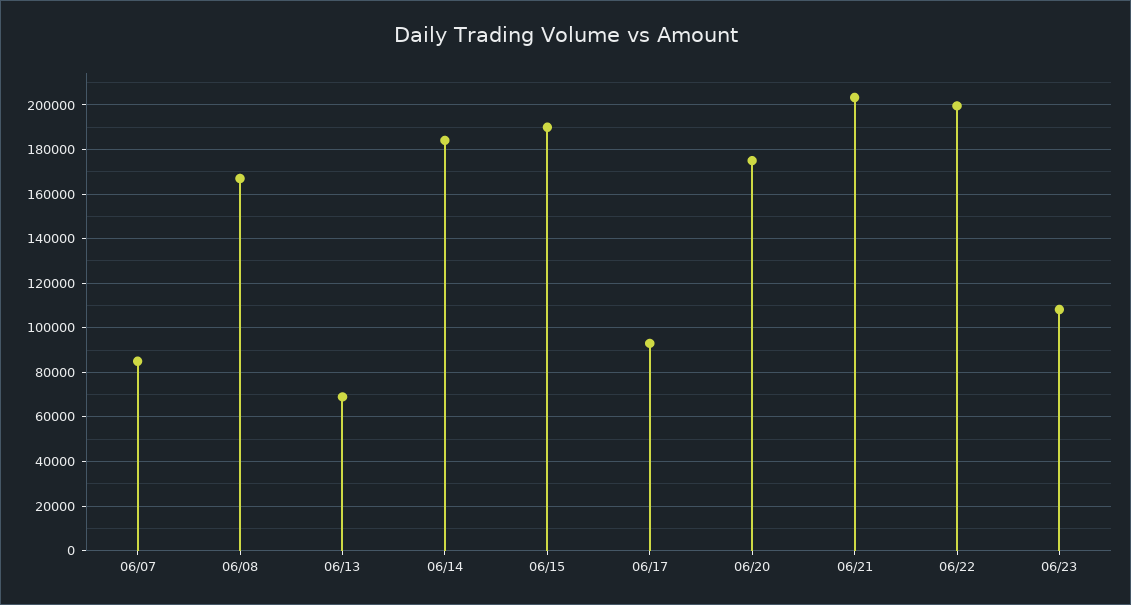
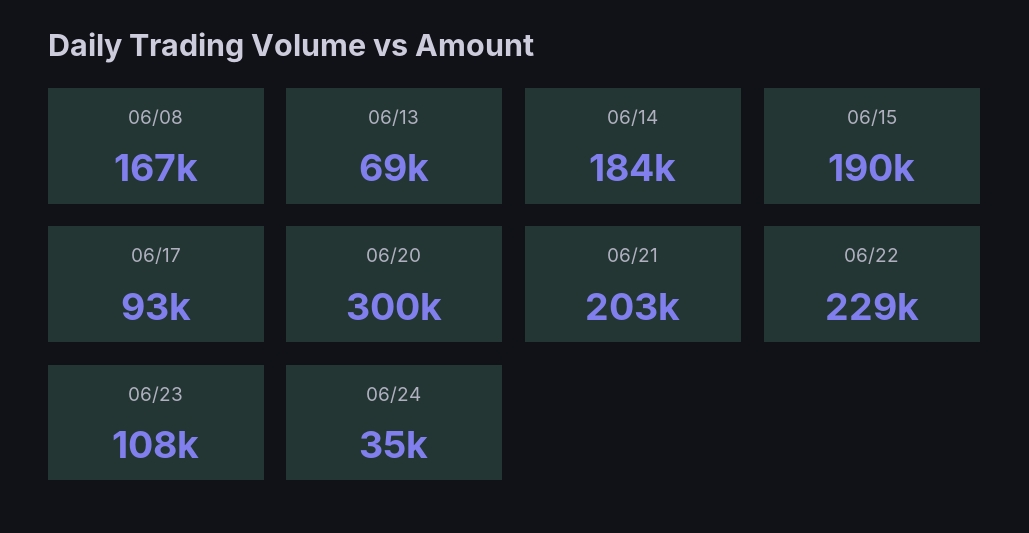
06/07: 85000 -> none
06/20: 175000 -> 300000
06/22: 200000 -> 229000
06/24: none -> 35000

